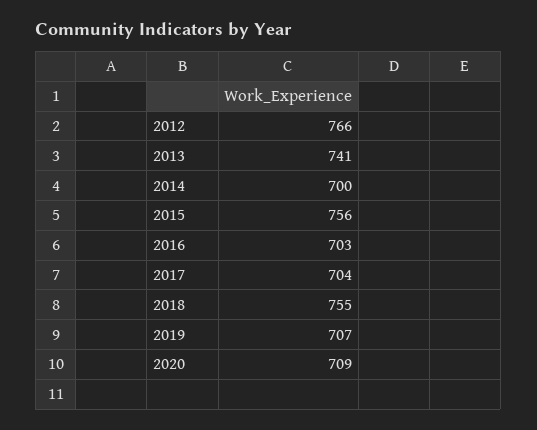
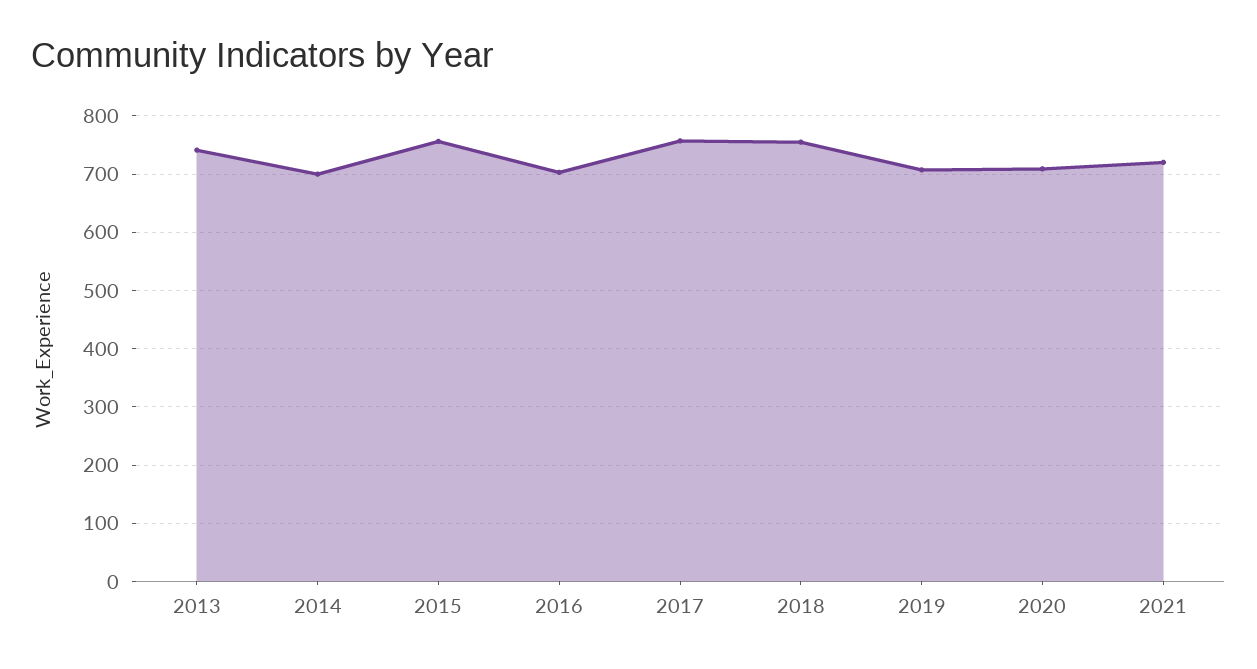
2012: 766 -> none
2017: 704 -> 760
2021: none -> 720

